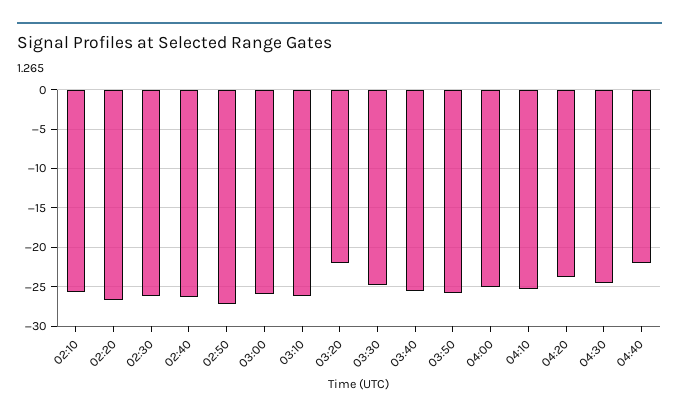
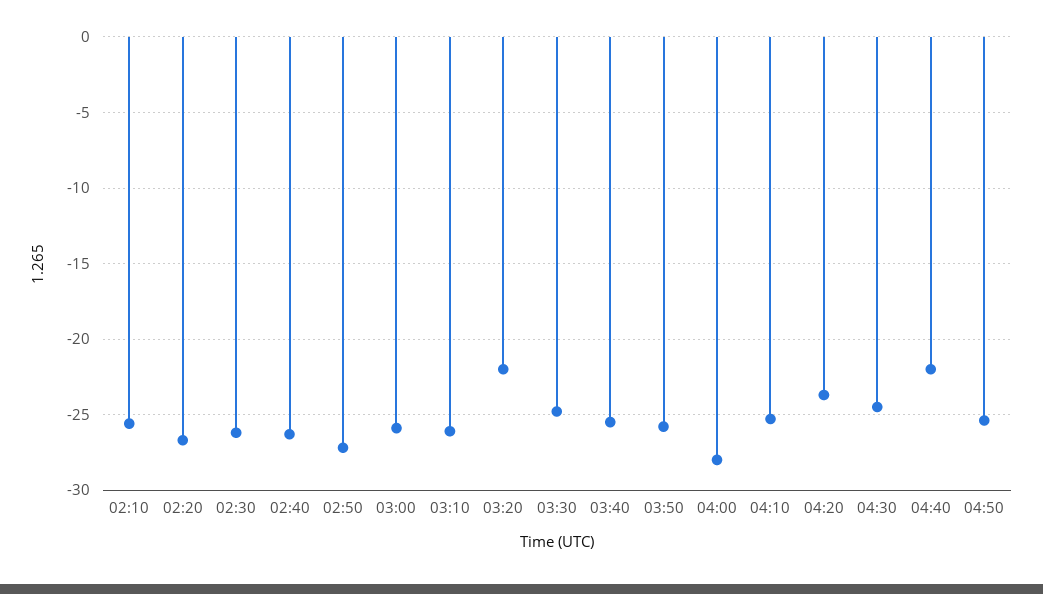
04:00: -25 -> -28
04:50: none -> -25.5

